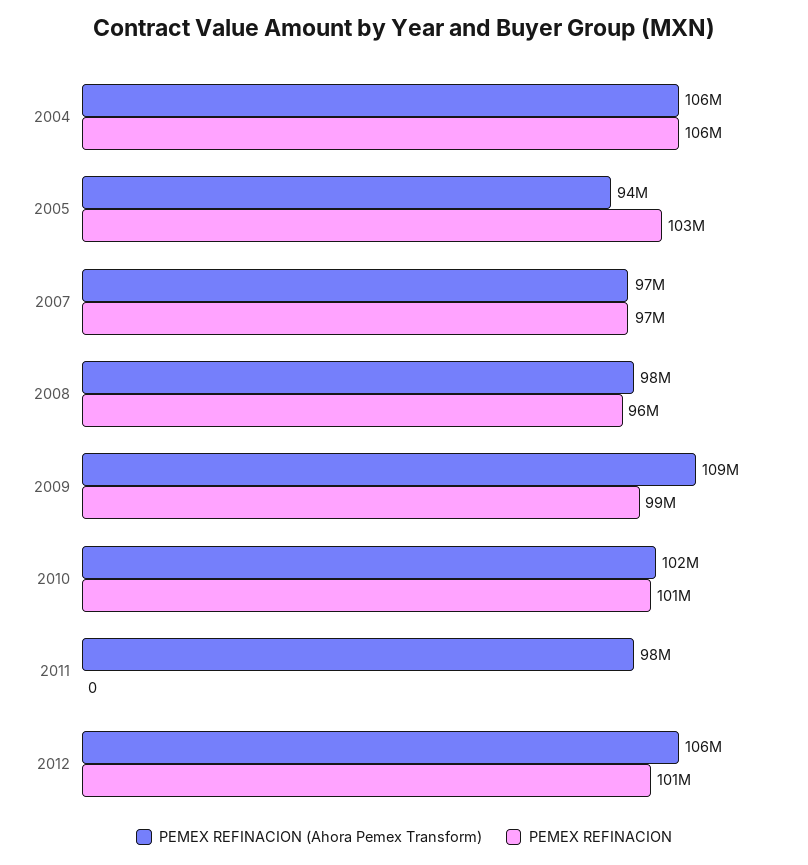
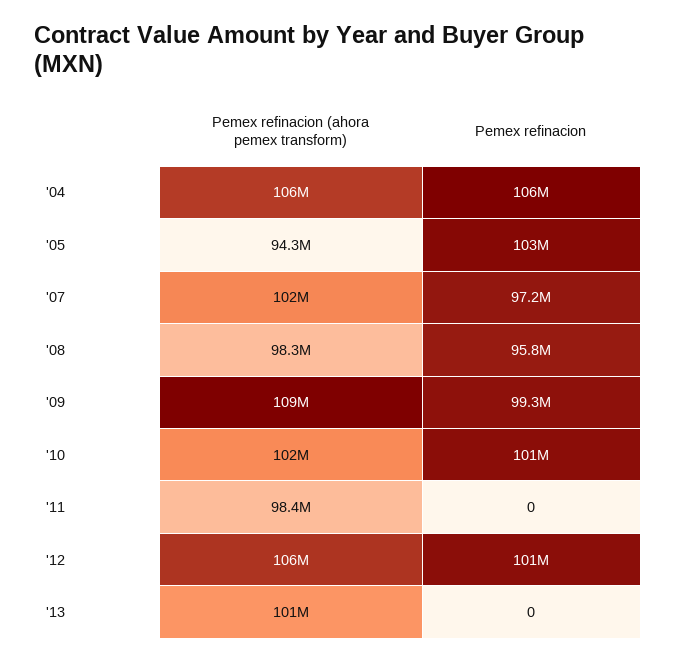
PEMEX REFINACION (Ahora Pemex Transform), 2007: 97000000 -> 102000000
PEMEX REFINACION (Ahora Pemex Transform), '13: none -> 101000000
PEMEX REFINACION, '13: none -> 0

